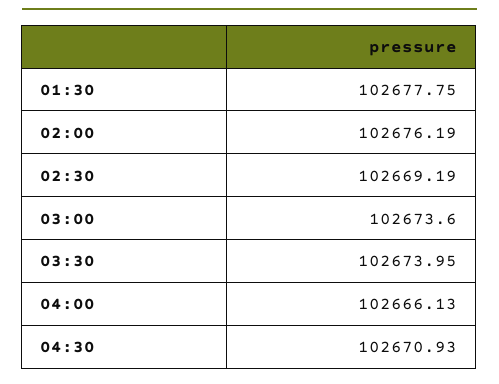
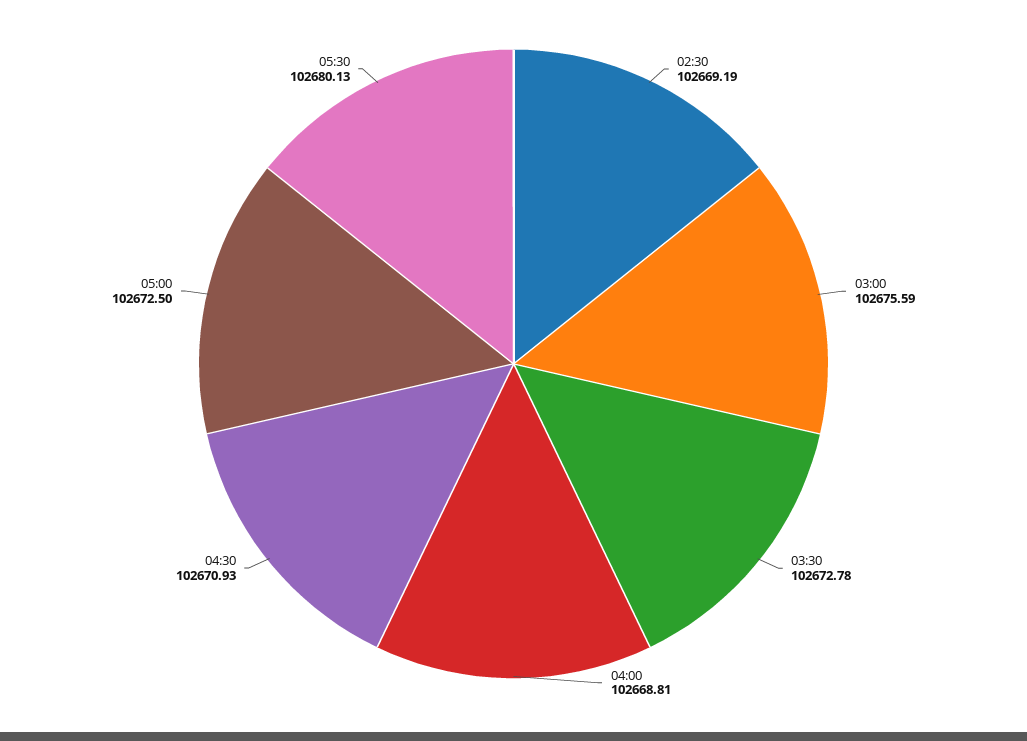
01:30: 102677.75 -> none
02:00: 102676.19 -> none
03:00: 102673.6 -> 102675.59
03:30: 102673.95 -> 102672.78
04:00: 102666.13 -> 102668.81
05:00: none -> 102672.5
05:30: none -> 102680.13

